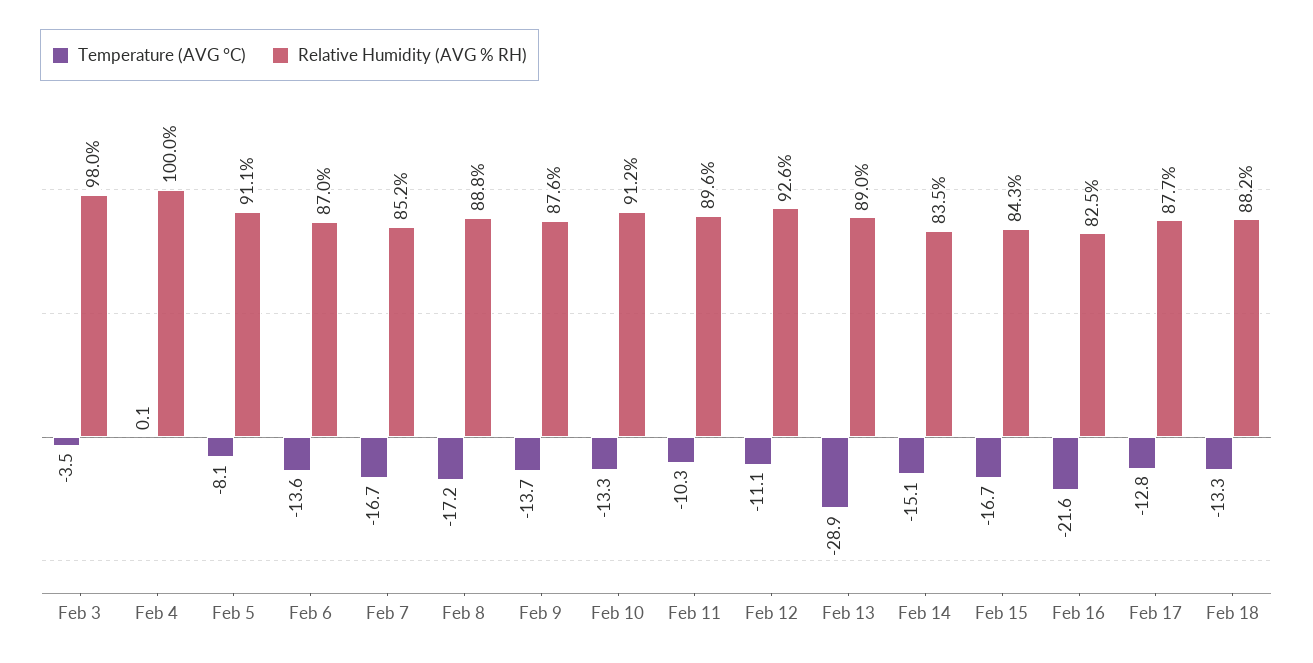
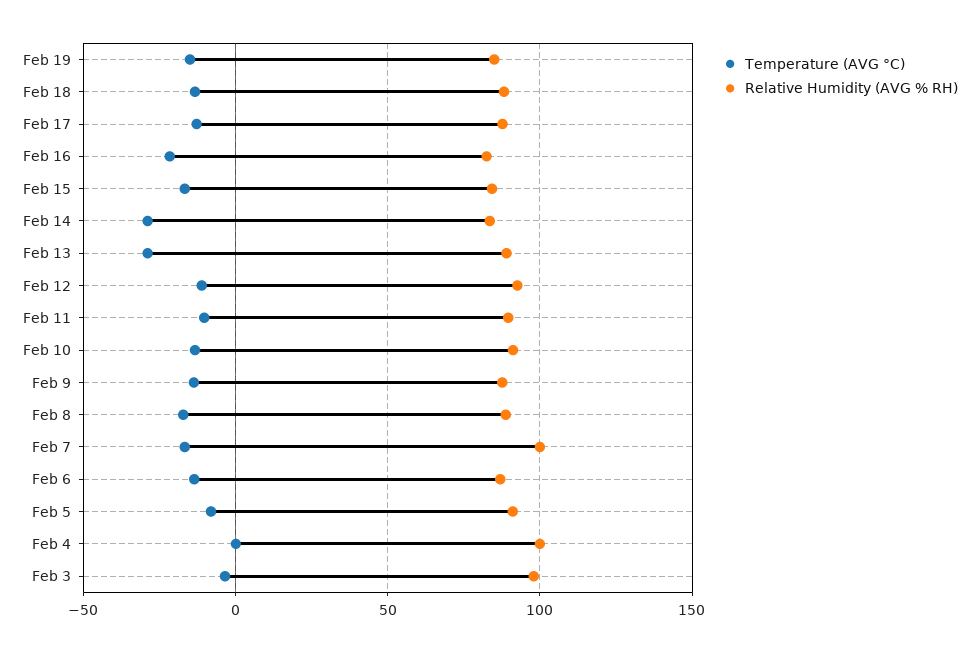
Relative Humidity (AVG % RH), Feb 7: 85.2 -> 100
Temperature (AVG °C), Feb 14: -15.1 -> -30
Temperature (AVG °C), Feb 19: none -> -15
Relative Humidity (AVG % RH), Feb 19: none -> 85

